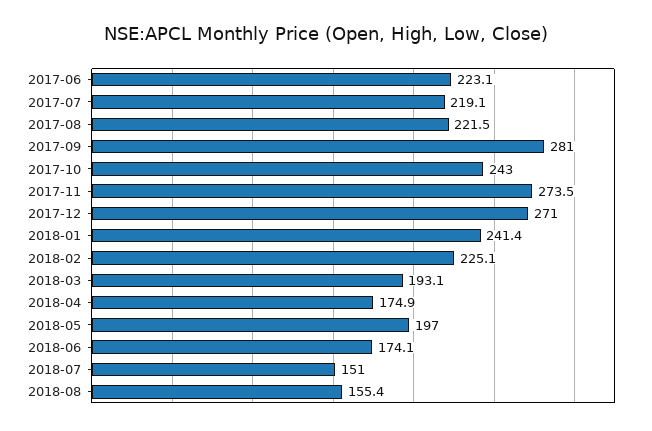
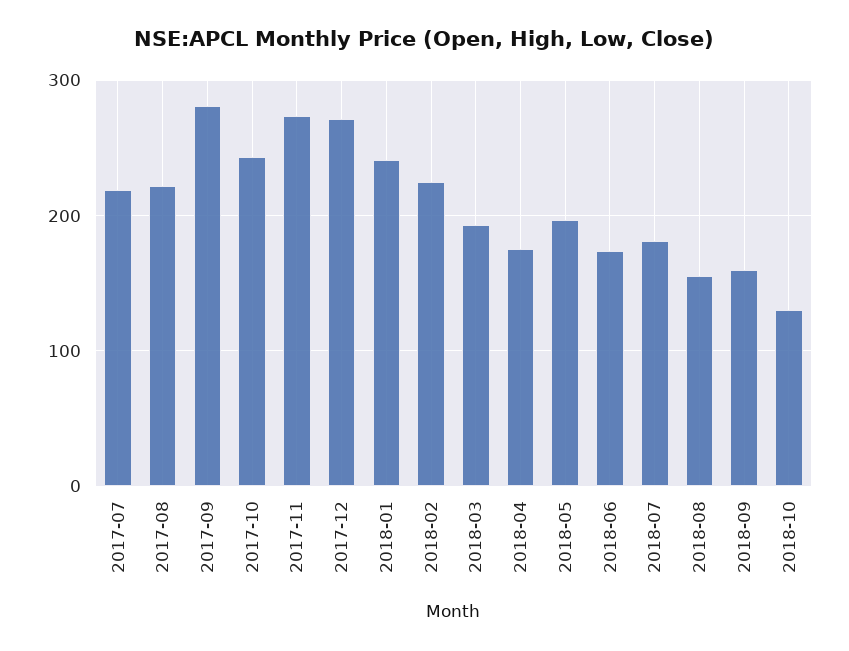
2017-06: 223.1 -> none
2018-07: 151 -> 180
2018-09: none -> 160
2018-10: none -> 130

